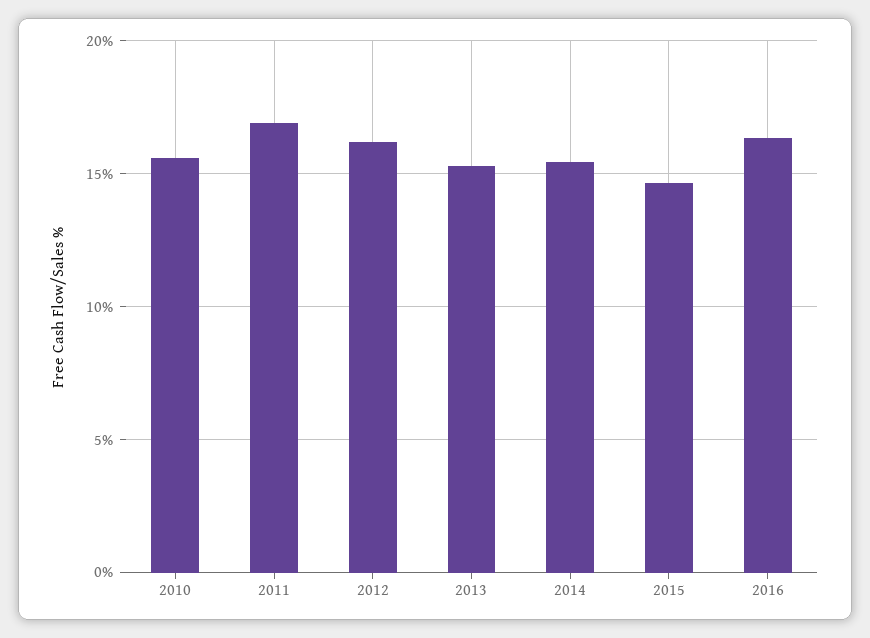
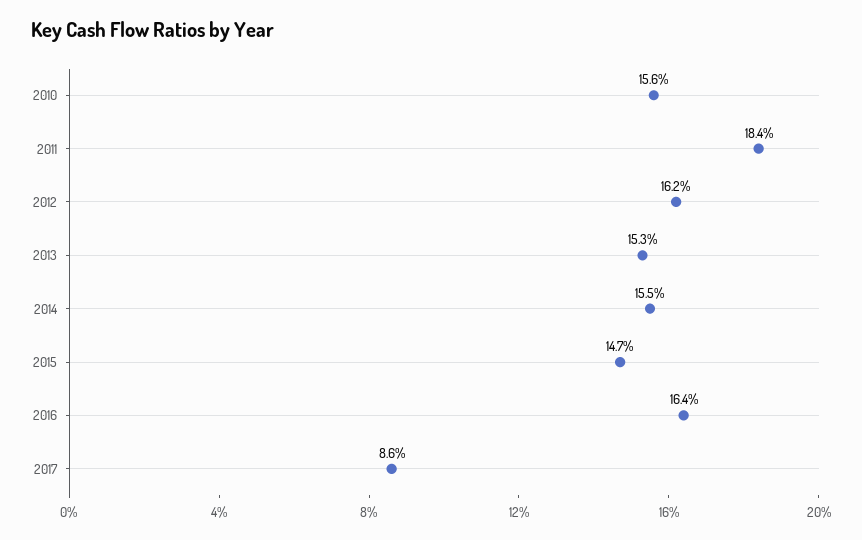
2011: 17 -> 18.4
2017: none -> 8.6

